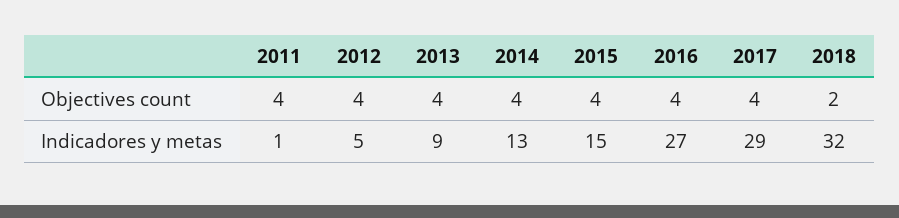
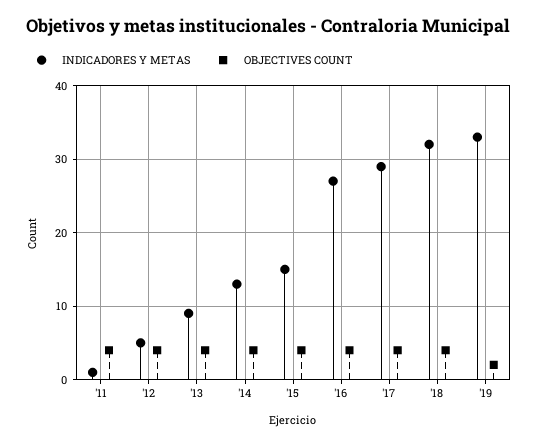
Objectives count, 2018: 2 -> 4
Indicadores y metas, '19: none -> 33
Objectives count, '19: none -> 2

